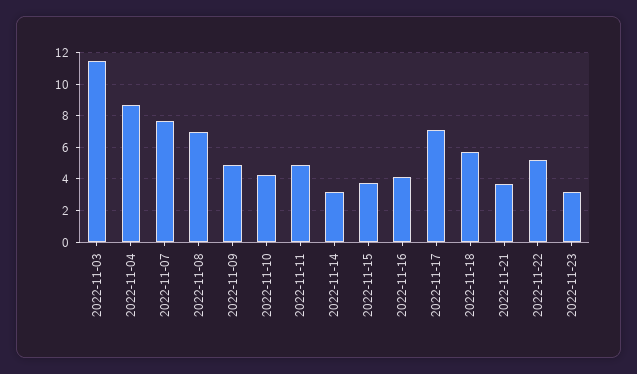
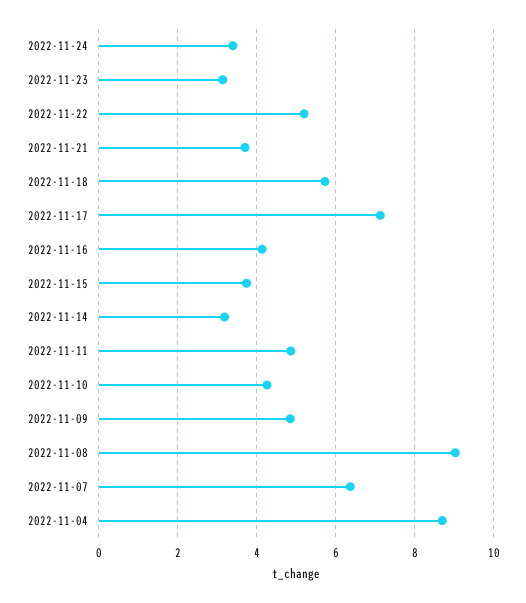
2022-11-03: 11.5 -> none
2022-11-07: 7.5 -> 6.4
2022-11-08: 7 -> 9
2022-11-24: none -> 3.4

